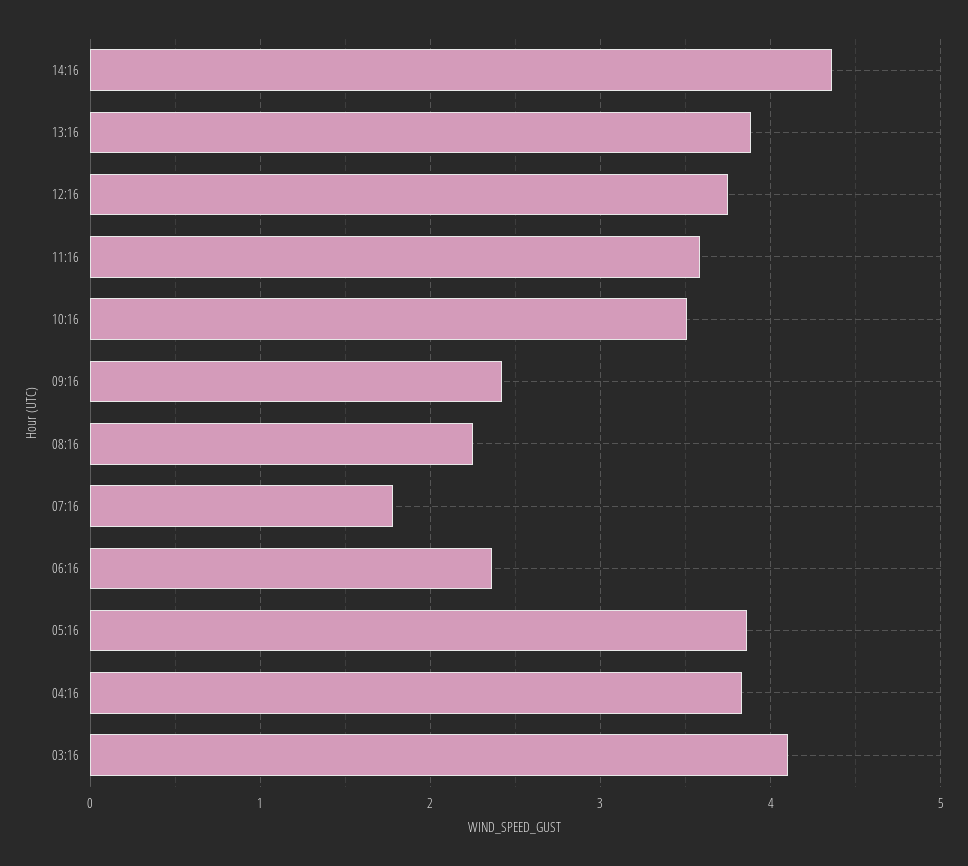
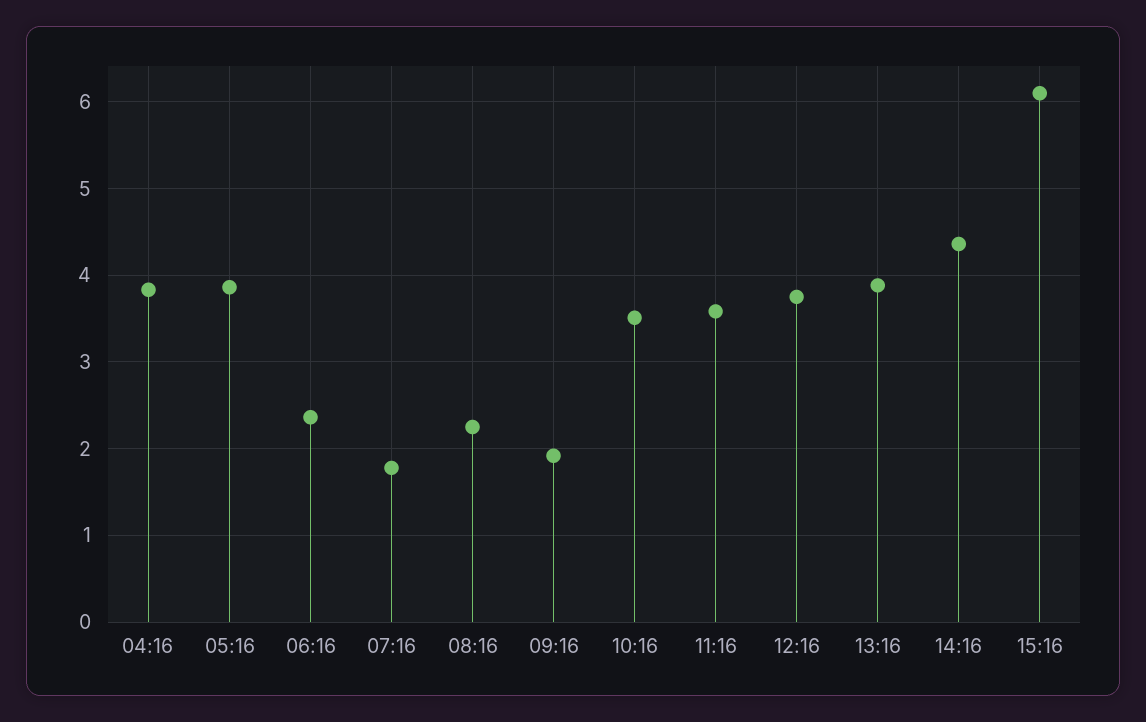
09:16: 2.4 -> 1.9
03:16: 4.1 -> none
15:16: none -> 6.1

